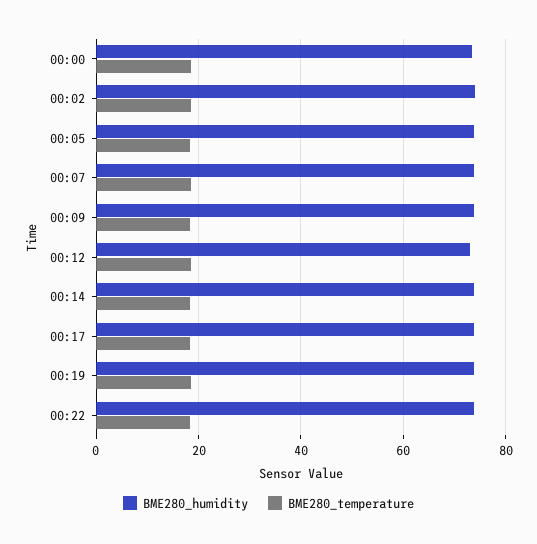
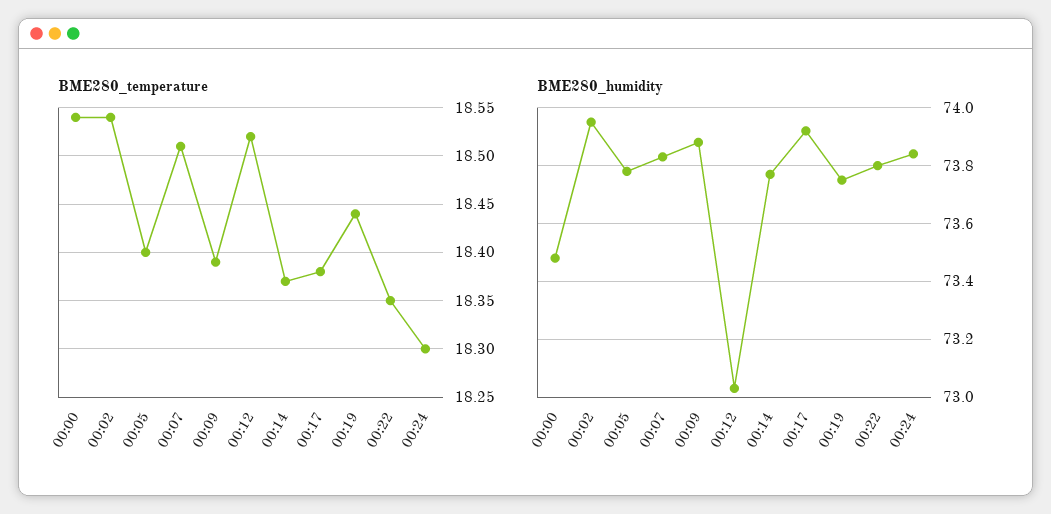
BME280_temperature, 00:24: none -> 18.3
BME280_humidity, 00:24: none -> 73.85

